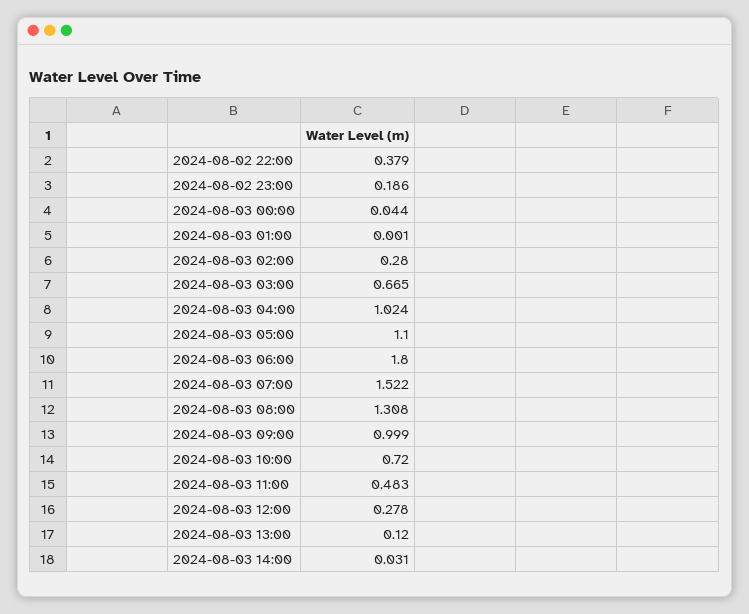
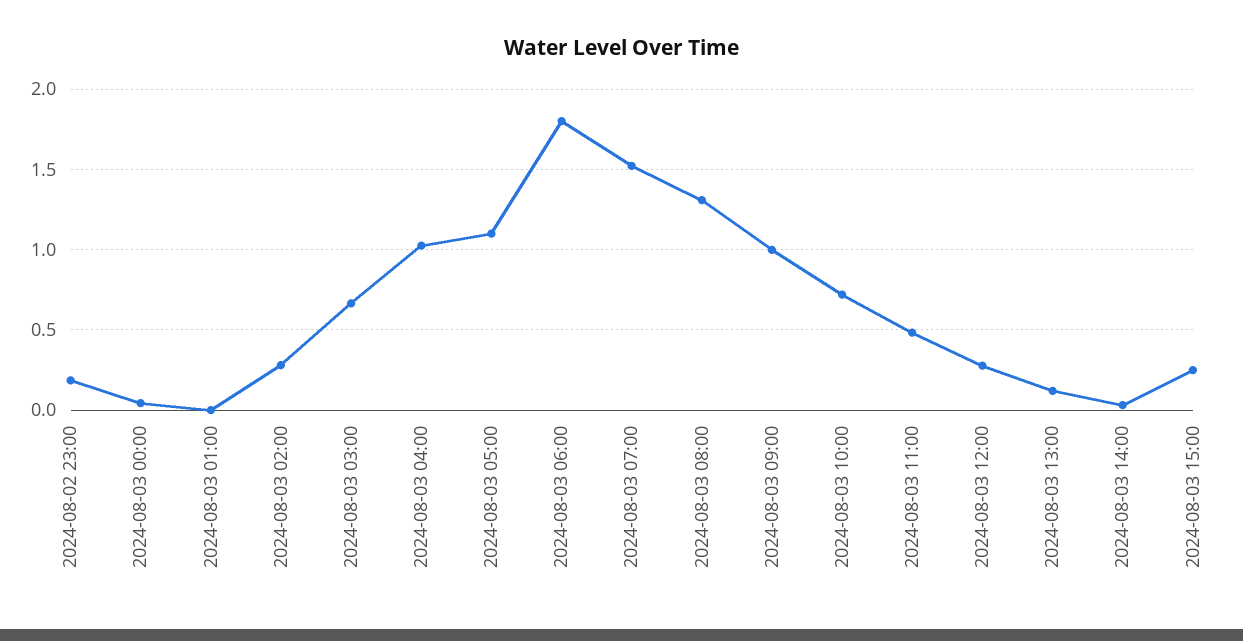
2024-08-02 22:00: 0.379 -> none
2024-08-03 15:00: none -> 0.25

